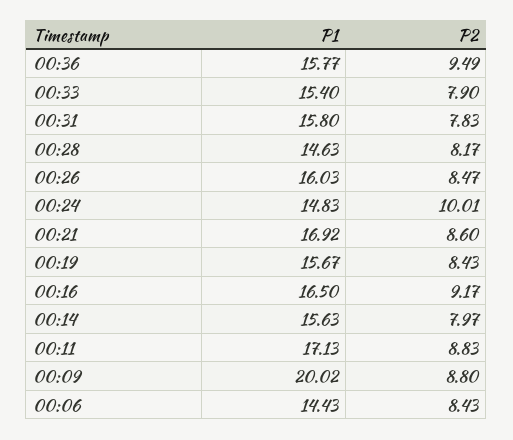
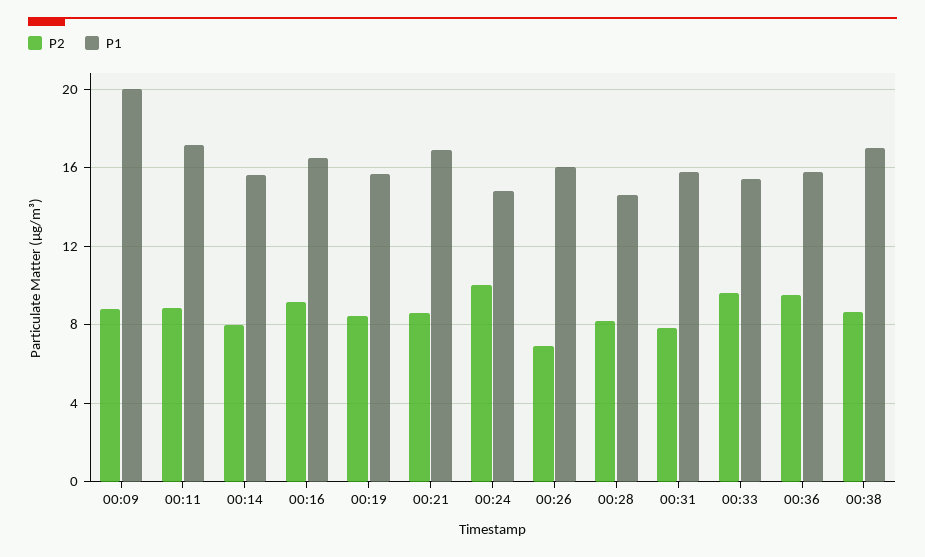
P2, 00:33: 7.9 -> 9.5
P2, 00:26: 8.47 -> 7
P1, 00:06: 14.43 -> none
P2, 00:06: 8.43 -> none
P2, 00:38: none -> 8.5
P1, 00:38: none -> 17

